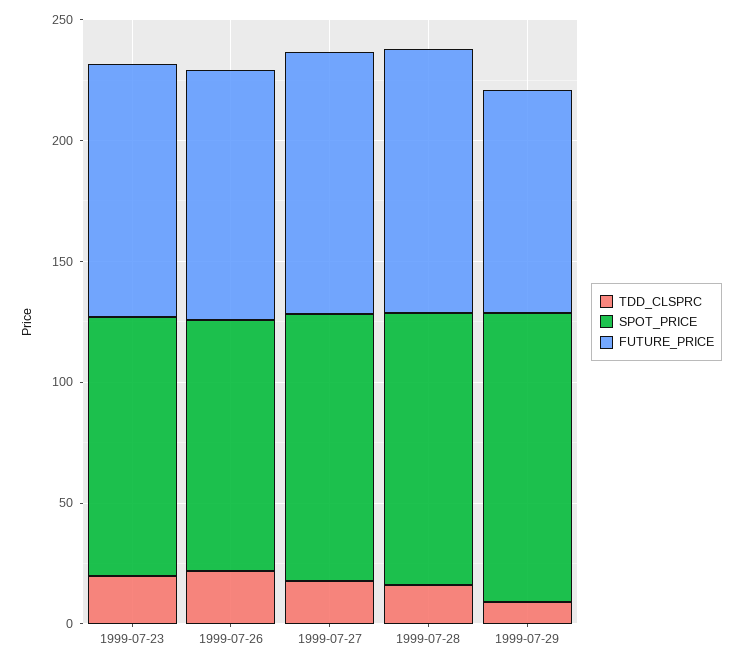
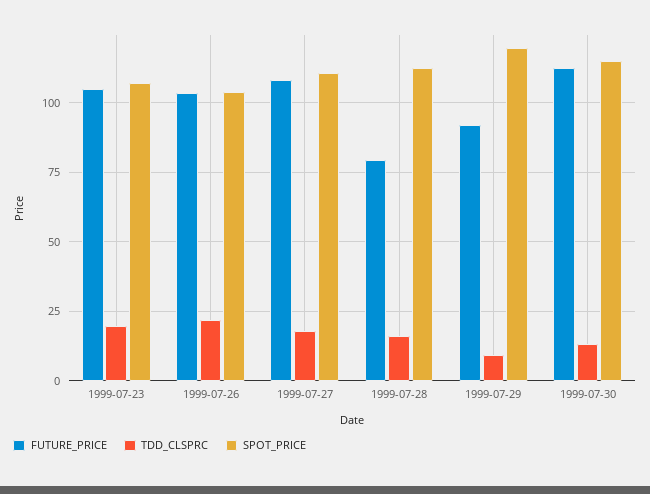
FUTURE_PRICE, 1999-07-28: 110 -> 80
FUTURE_PRICE, 1999-07-30: none -> 112.5
TDD_CLSPRC, 1999-07-30: none -> 12.5
SPOT_PRICE, 1999-07-30: none -> 115

